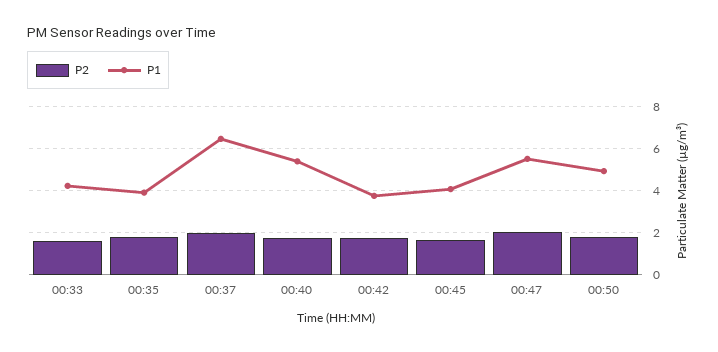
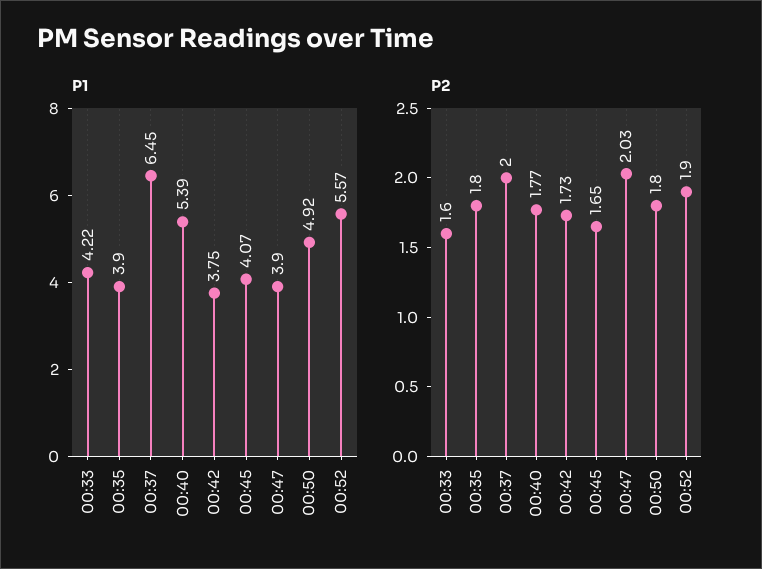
P1, 00:47: 5.5 -> 3.9
P1, 00:52: none -> 5.57
P2, 00:52: none -> 1.9

